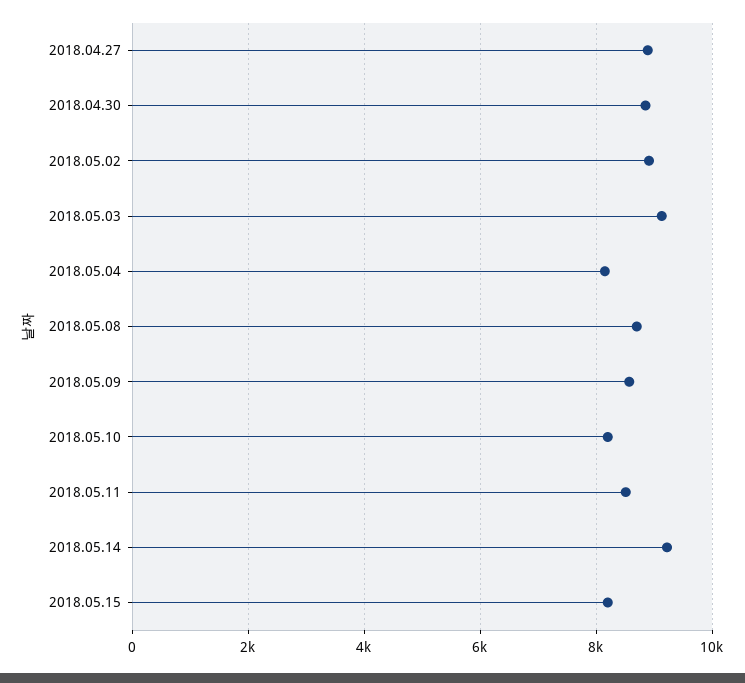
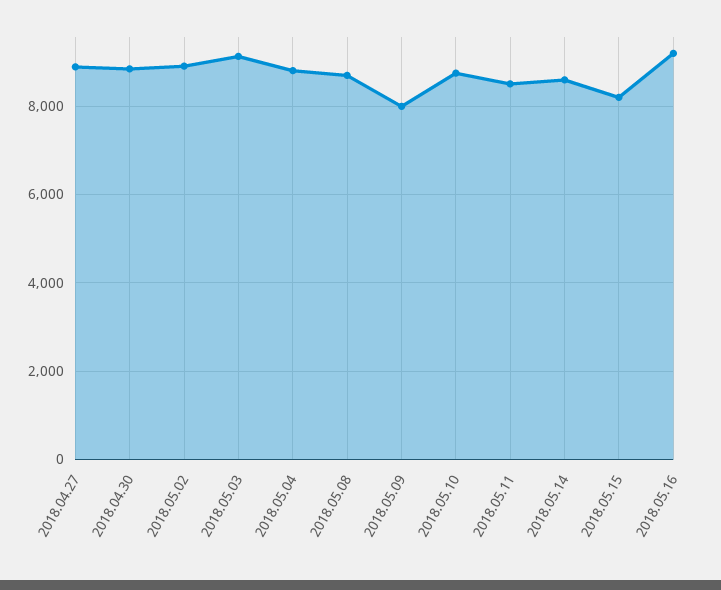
2018.05.04: 8200 -> 8800
2018.05.09: 8600 -> 8000
2018.05.10: 8200 -> 8800
2018.05.14: 9200 -> 8600
2018.05.16: none -> 9200

